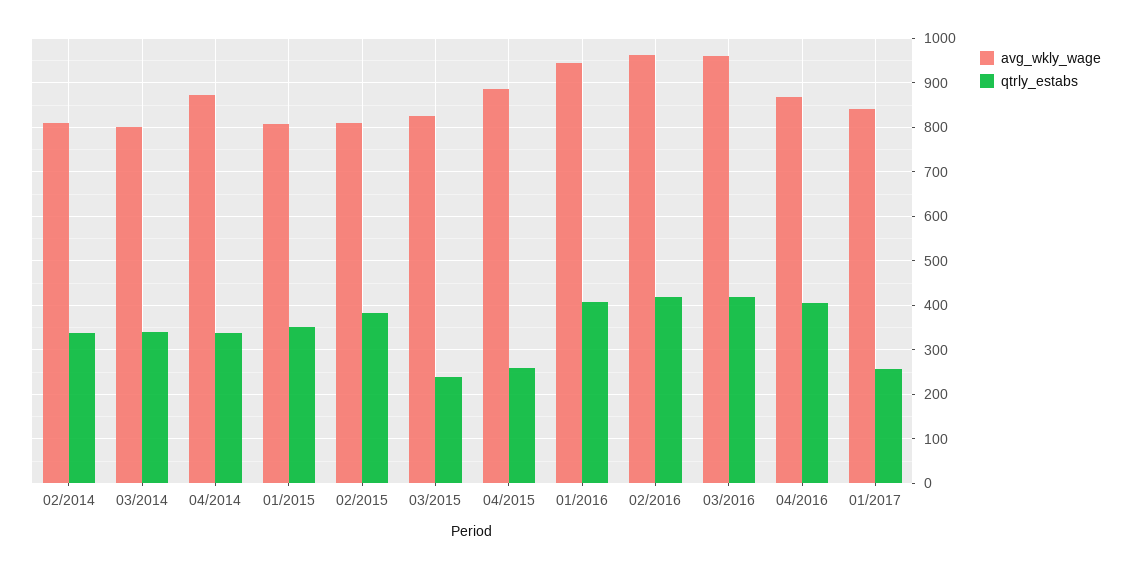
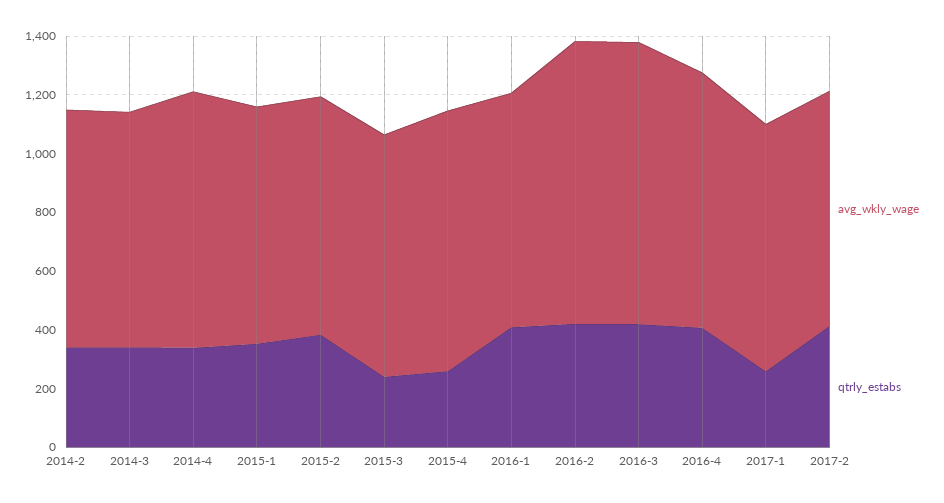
avg_wkly_wage, 01/2016: 940 -> 800
avg_wkly_wage, 2017-2: none -> 800
qtrly_estabs, 2017-2: none -> 400

